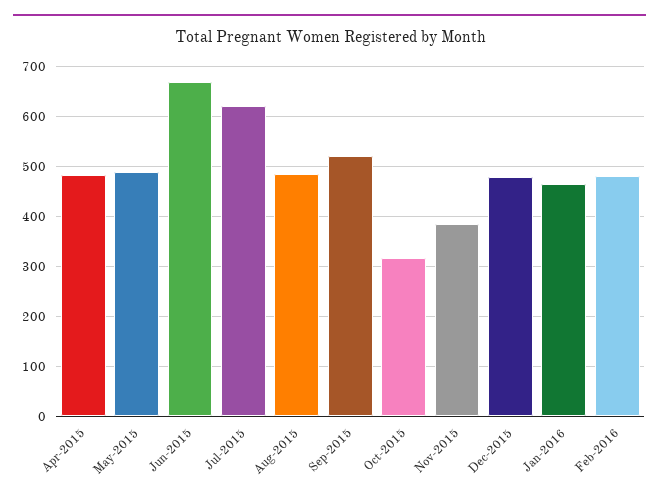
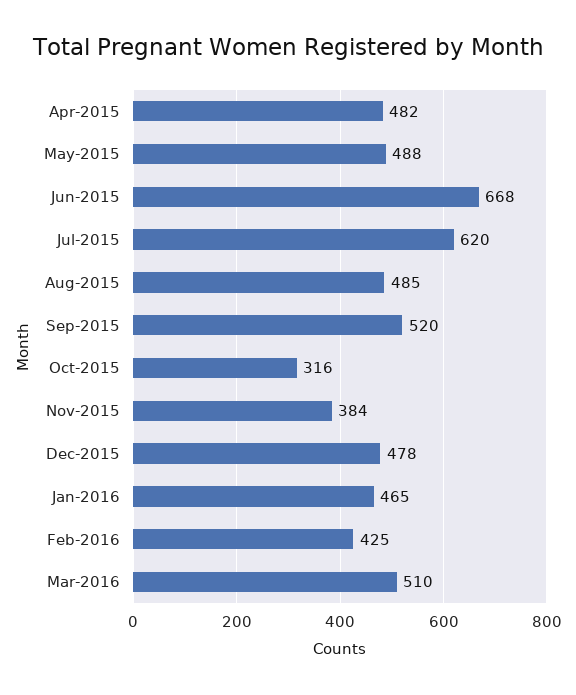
Feb-2016: 480 -> 425
Mar-2016: none -> 510

